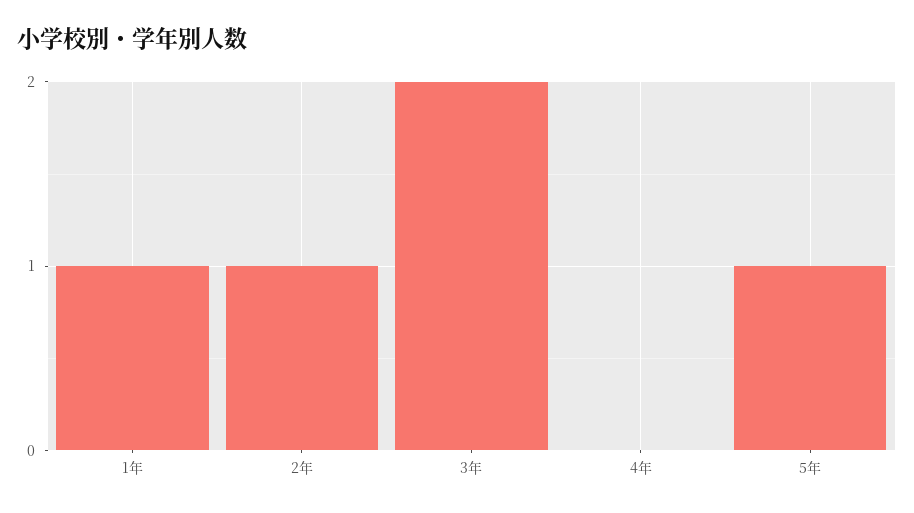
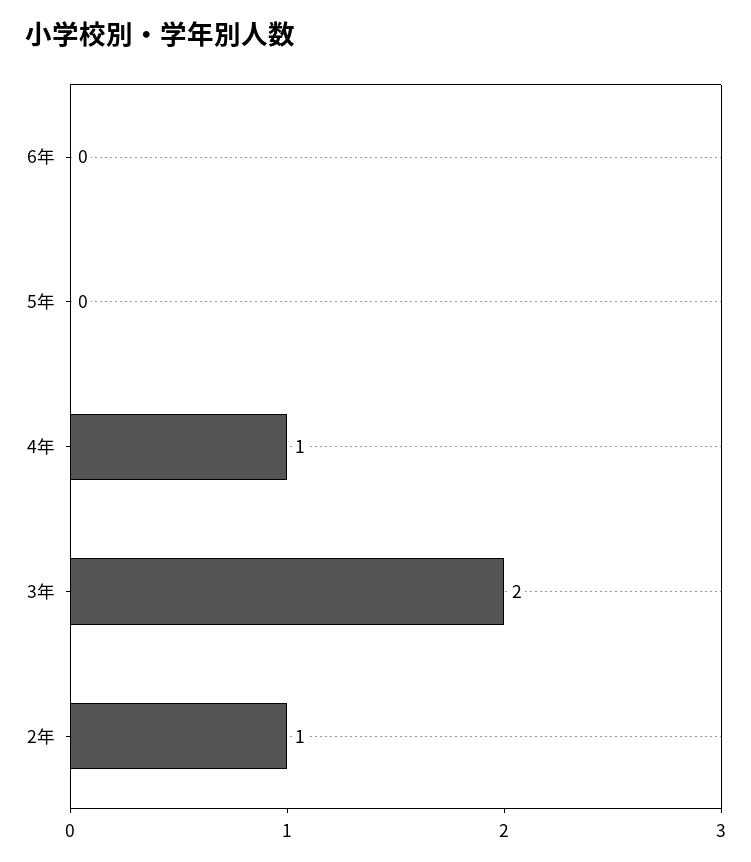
1年: 1 -> none
4年: 0 -> 1
5年: 1 -> 0
6年: none -> 0

